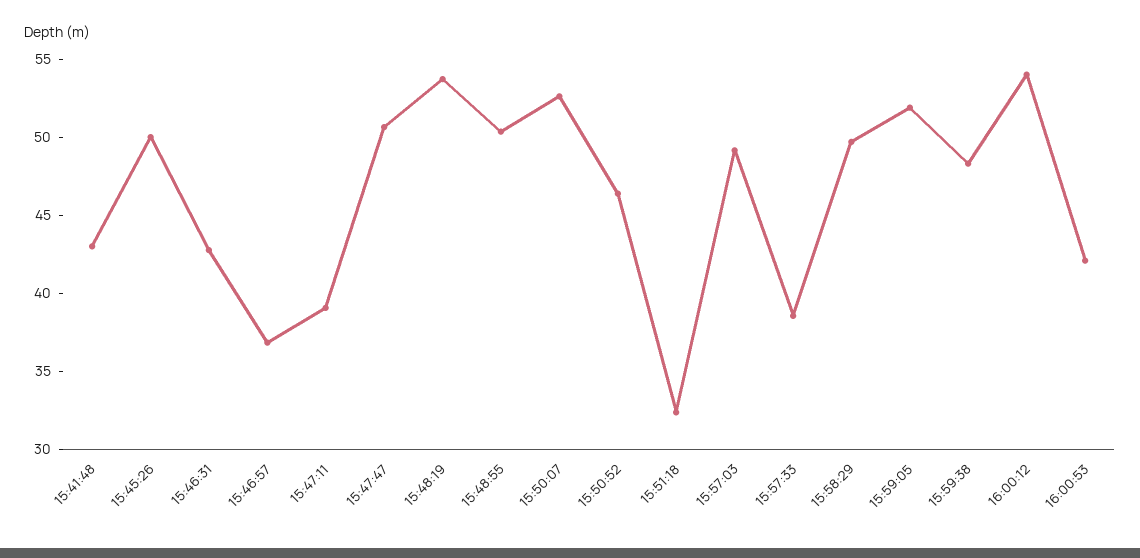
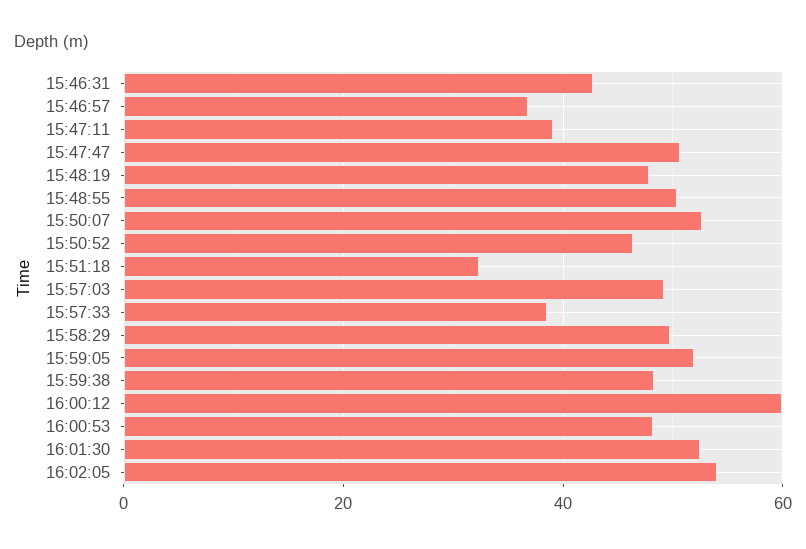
15:41:48: 43 -> none
15:45:26: 50 -> none
15:48:19: 54 -> 48
16:00:12: 54 -> 60
16:00:53: 42 -> 48
16:01:30: none -> 52
16:02:05: none -> 54

